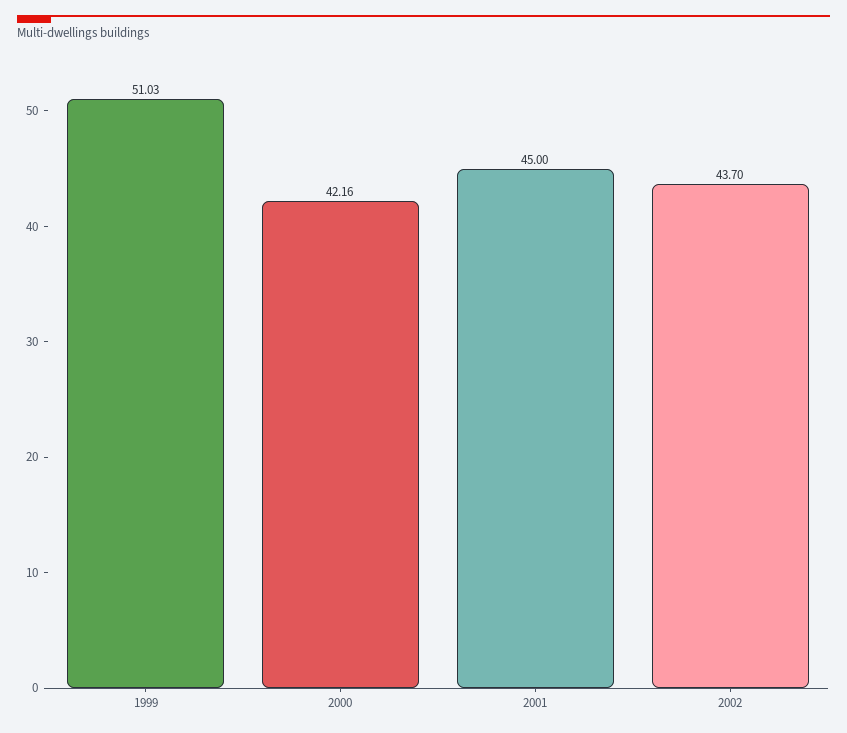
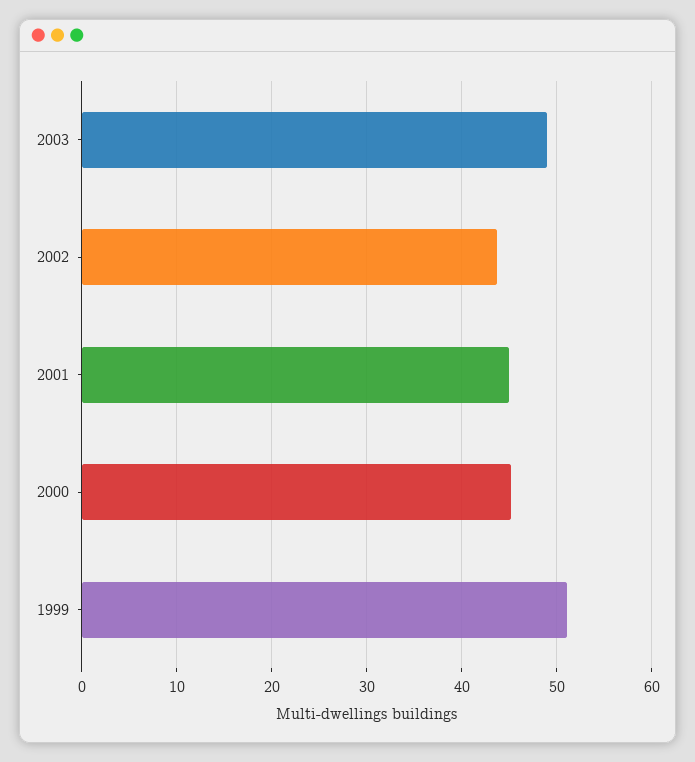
2000: 42.16 -> 45
2003: none -> 49

